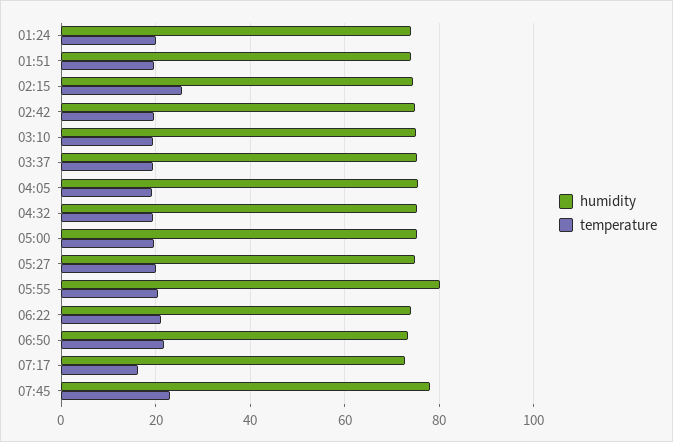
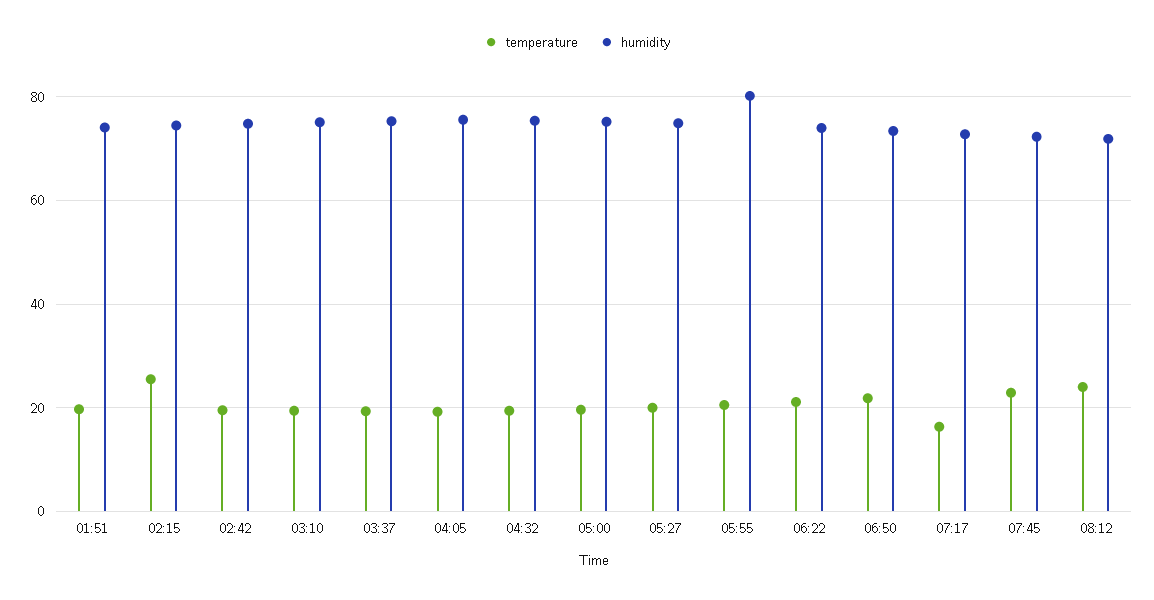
humidity, 01:24: 74 -> none
temperature, 01:24: 20 -> none
humidity, 07:45: 78 -> 72
temperature, 08:12: none -> 24
humidity, 08:12: none -> 72

